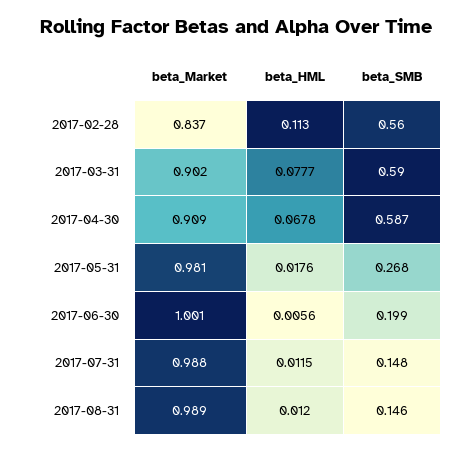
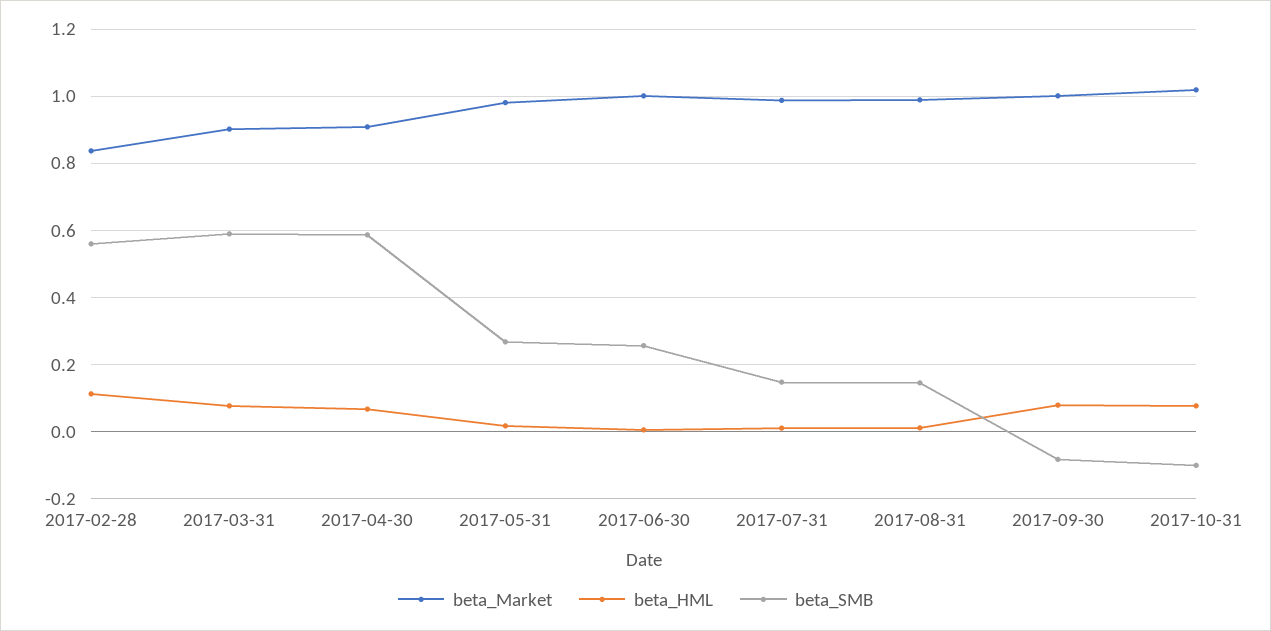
beta_SMB, 2017-06-30: 0.199 -> 0.26
beta_Market, 2017-09-30: none -> 1
beta_HML, 2017-09-30: none -> 0.08
beta_SMB, 2017-09-30: none -> -0.08
beta_Market, 2017-10-31: none -> 1.02
beta_HML, 2017-10-31: none -> 0.08
beta_SMB, 2017-10-31: none -> -0.1

